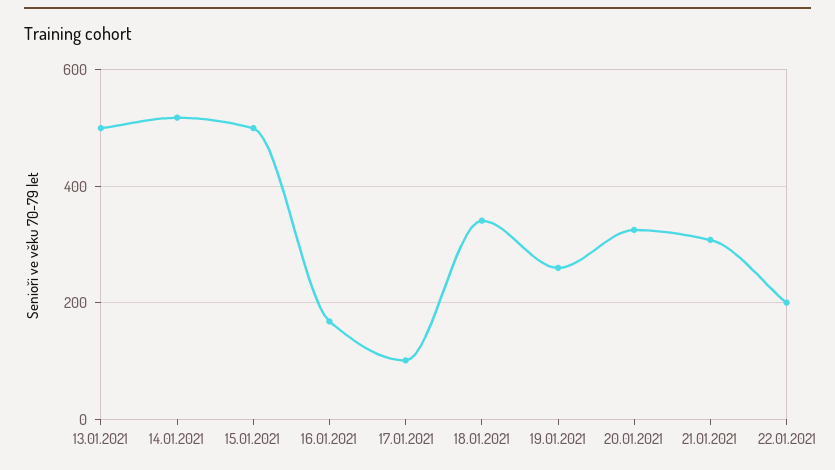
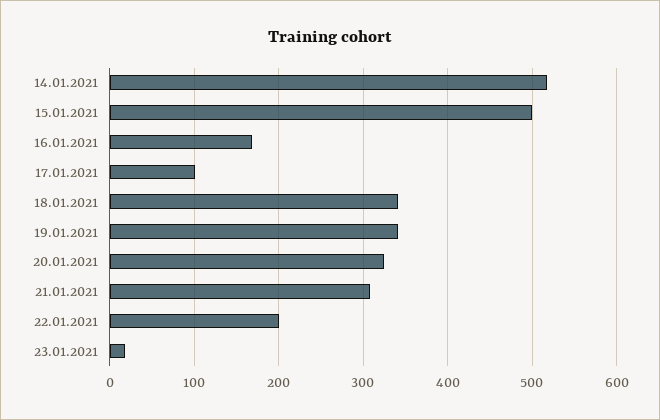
13.01.2021: 500 -> none
19.01.2021: 260 -> 340
23.01.2021: none -> 20

